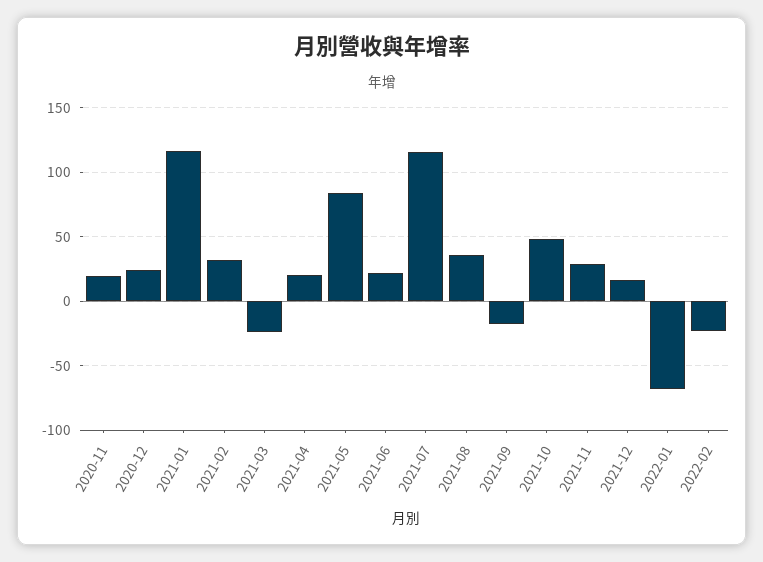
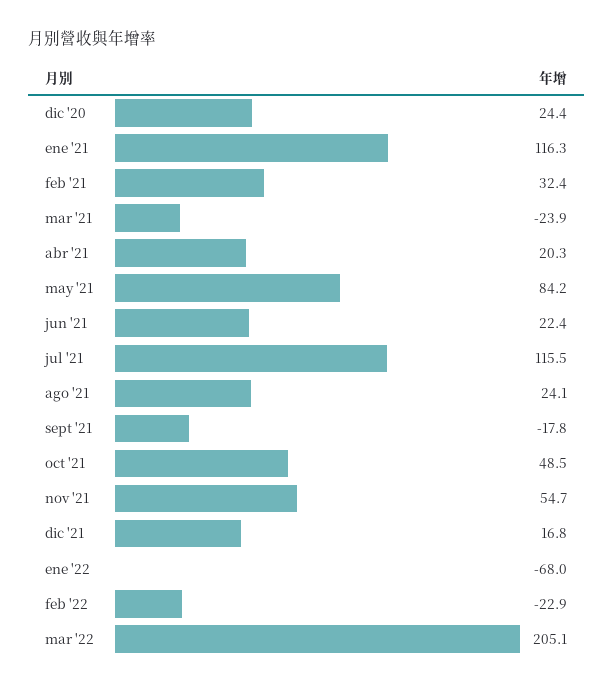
2020-11: 20 -> none
2021-08: 35 -> 24.1
2021-11: 30 -> 54.7
mar '22: none -> 205.1

